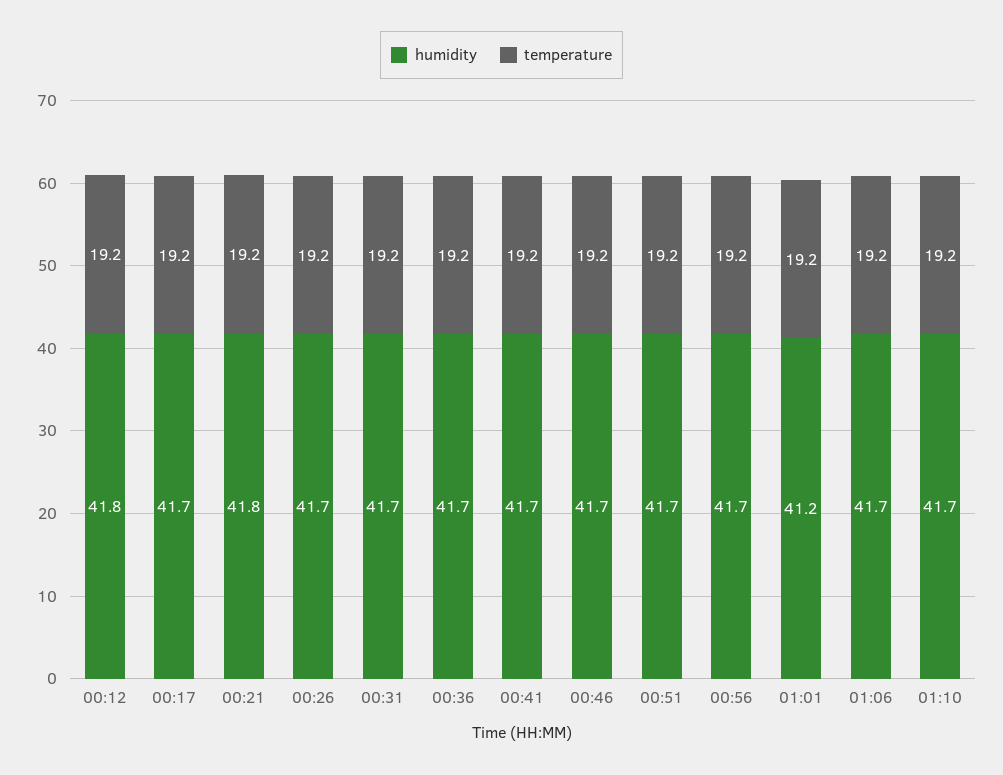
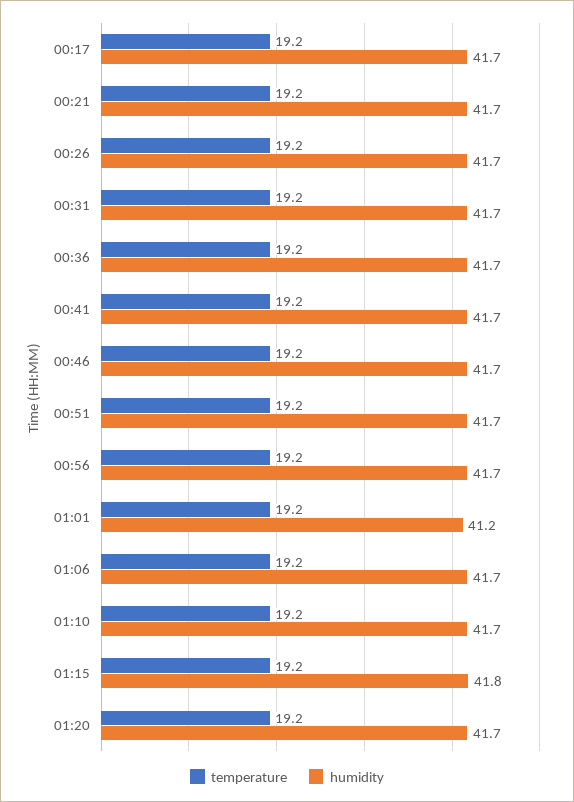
humidity, 00:12: 41.8 -> none
temperature, 00:12: 19.2 -> none
humidity, 00:21: 41.8 -> 41.7
temperature, 01:15: none -> 19.2
humidity, 01:15: none -> 41.8
temperature, 01:20: none -> 19.2
humidity, 01:20: none -> 41.7

